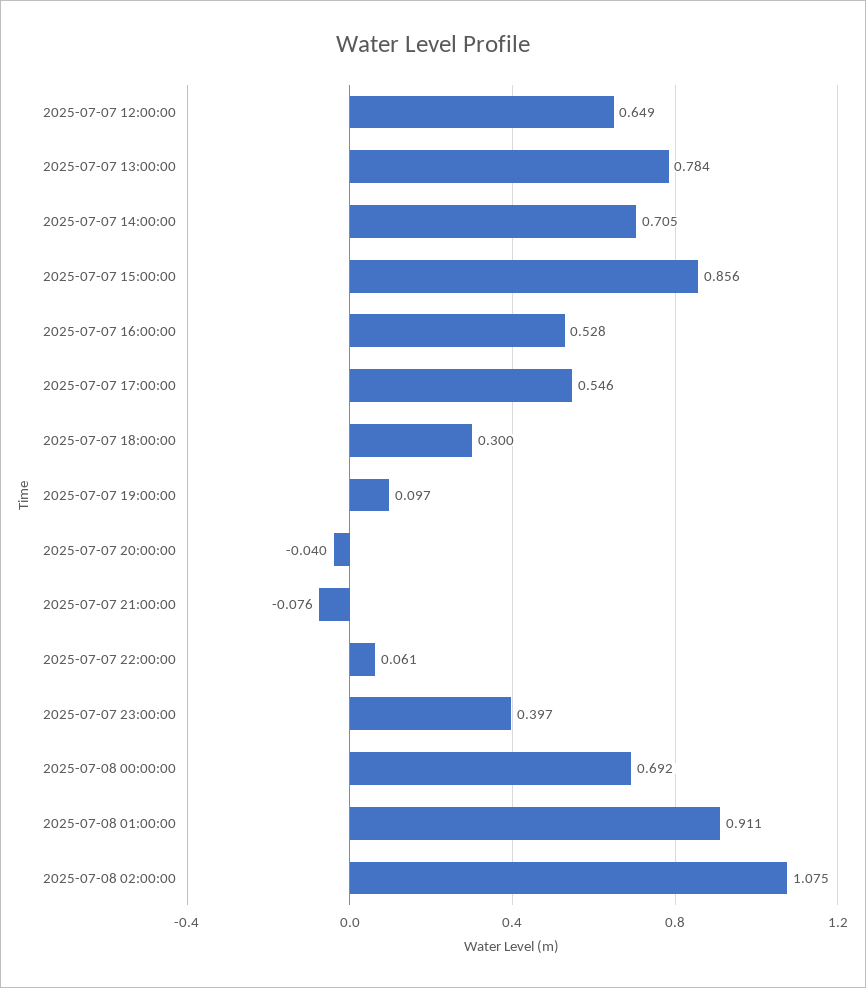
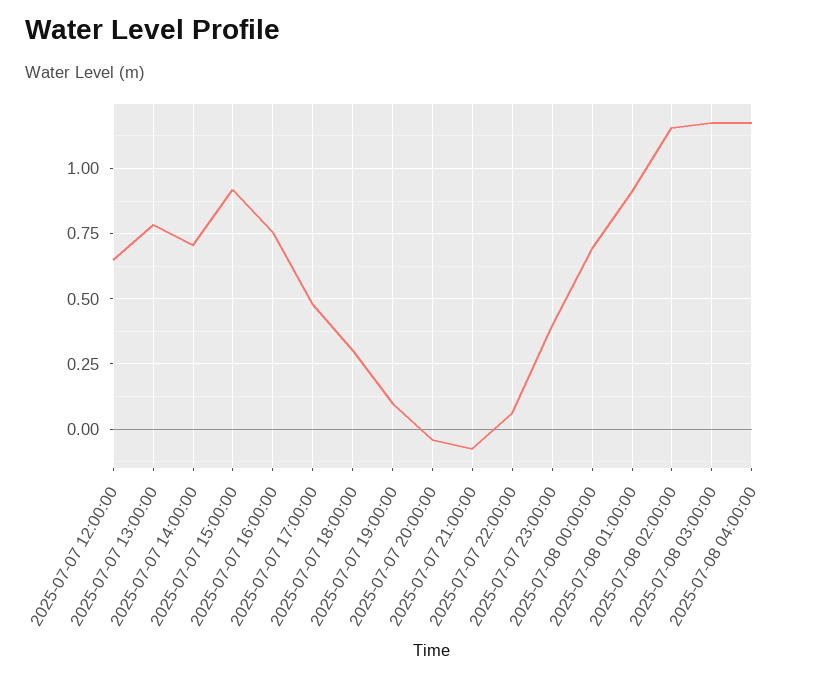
2025-07-07 15:00:00: 0.856 -> 0.925
2025-07-07 16:00:00: 0.528 -> 0.75
2025-07-07 17:00:00: 0.546 -> 0.475
2025-07-08 02:00:00: 1.075 -> 1.15
2025-07-08 03:00:00: none -> 1.175
2025-07-08 04:00:00: none -> 1.175

